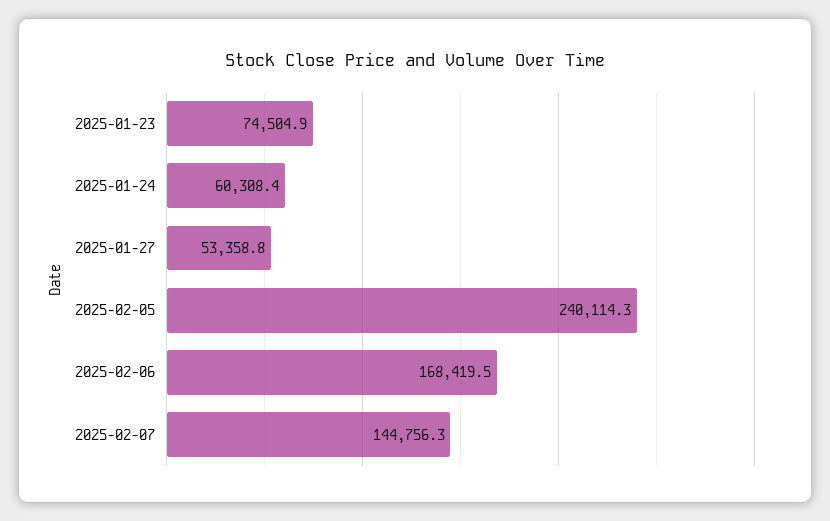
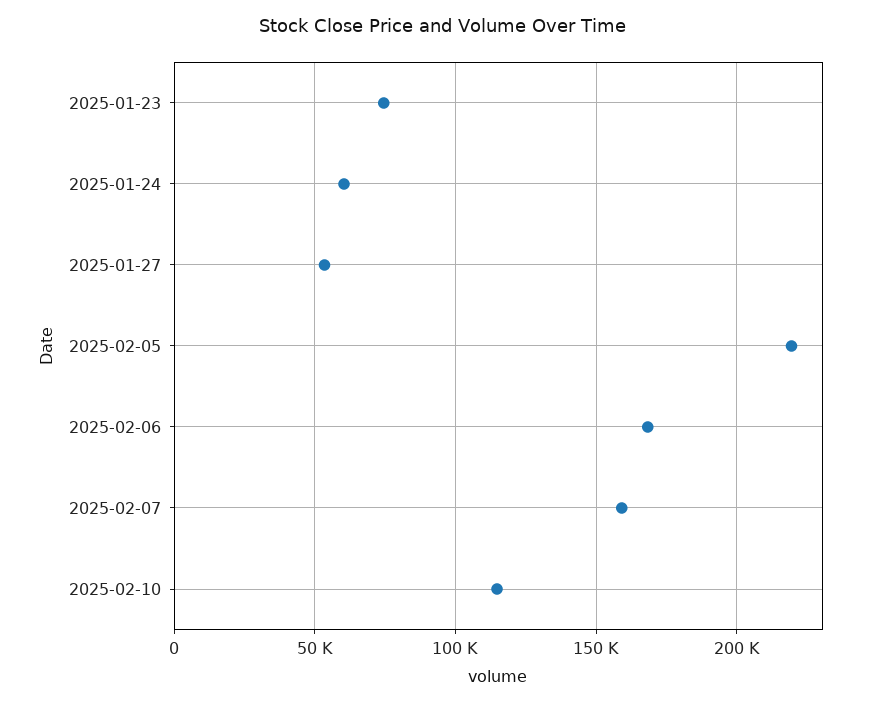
2025-02-05: 240114.3 -> 220000
2025-02-07: 144756.3 -> 160000
2025-02-10: none -> 115000

